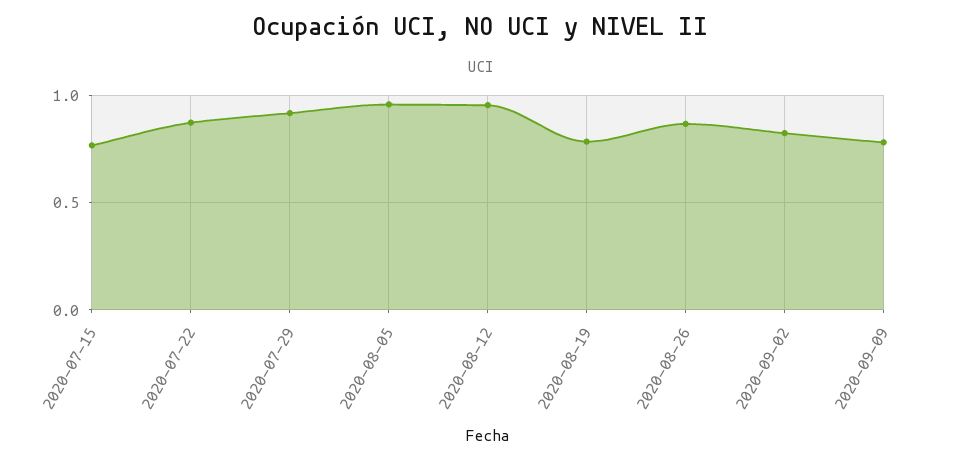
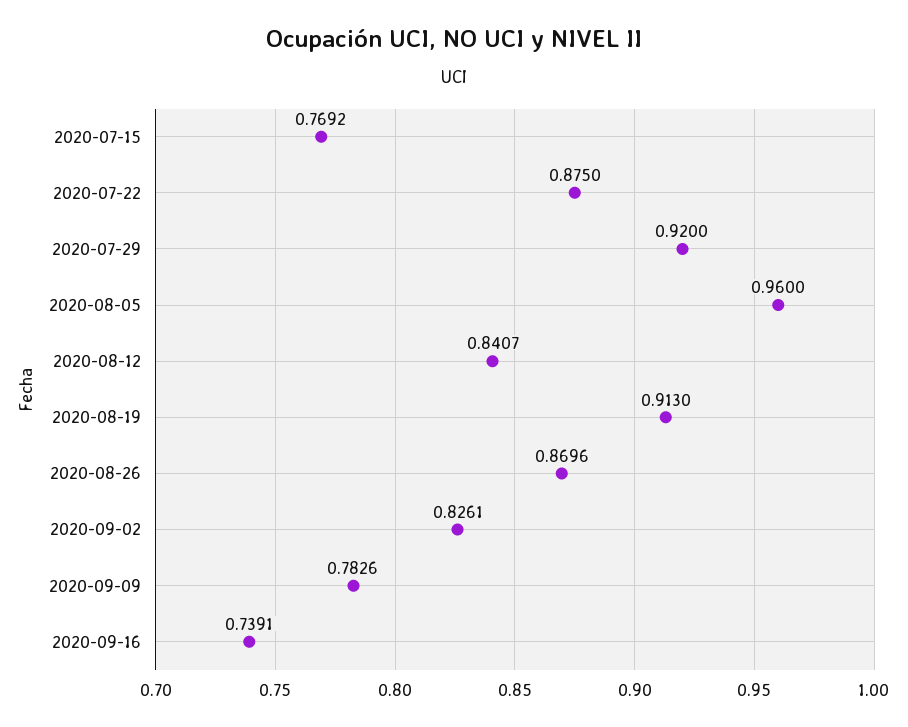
2020-08-12: 0.95 -> 0.8407
2020-08-19: 0.8 -> 0.913
2020-09-16: none -> 0.7391

